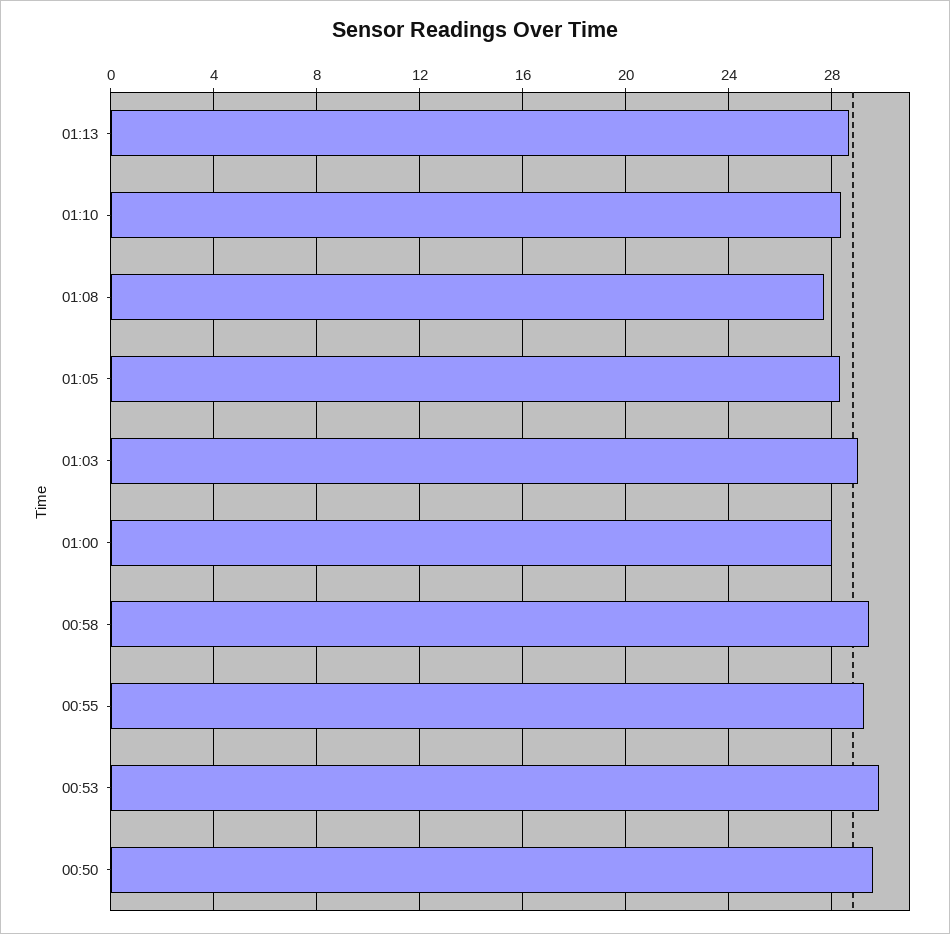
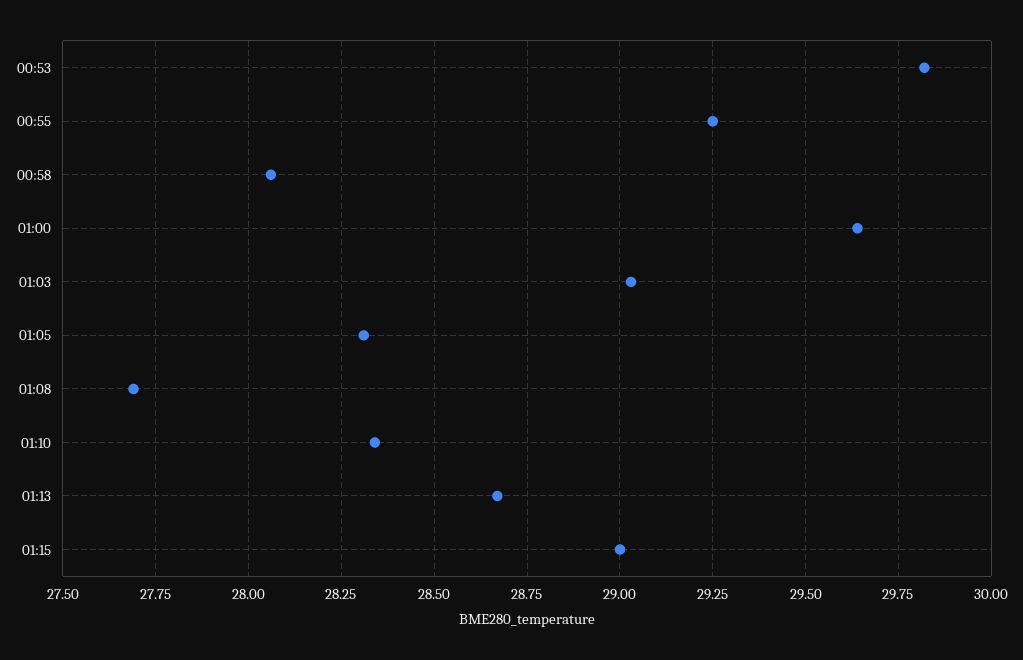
01:00: 28 -> 29.65
00:58: 29.5 -> 28.05
00:50: 29.5 -> none
01:15: none -> 29

